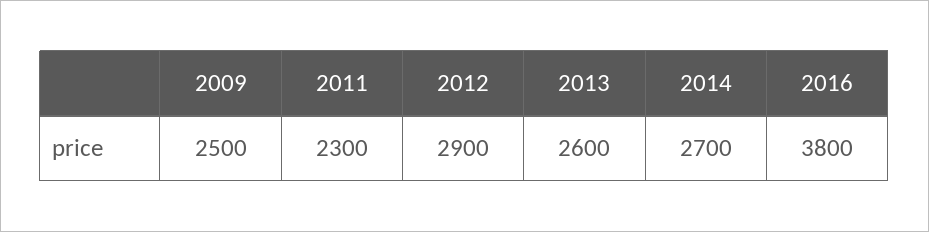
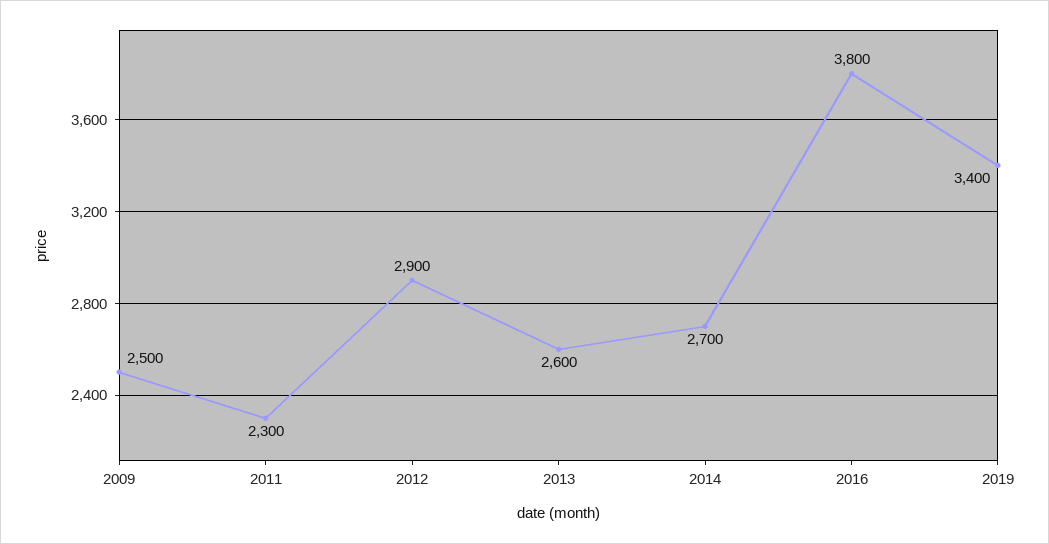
2019: none -> 3400

